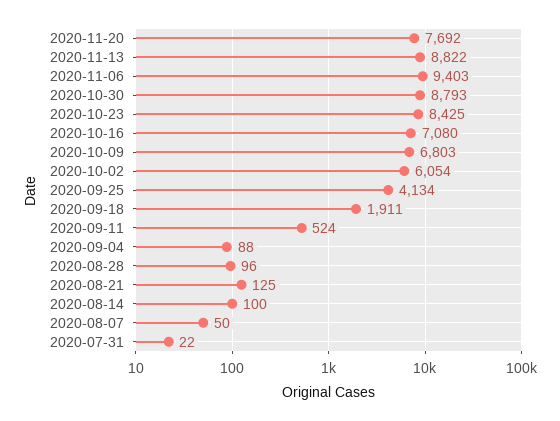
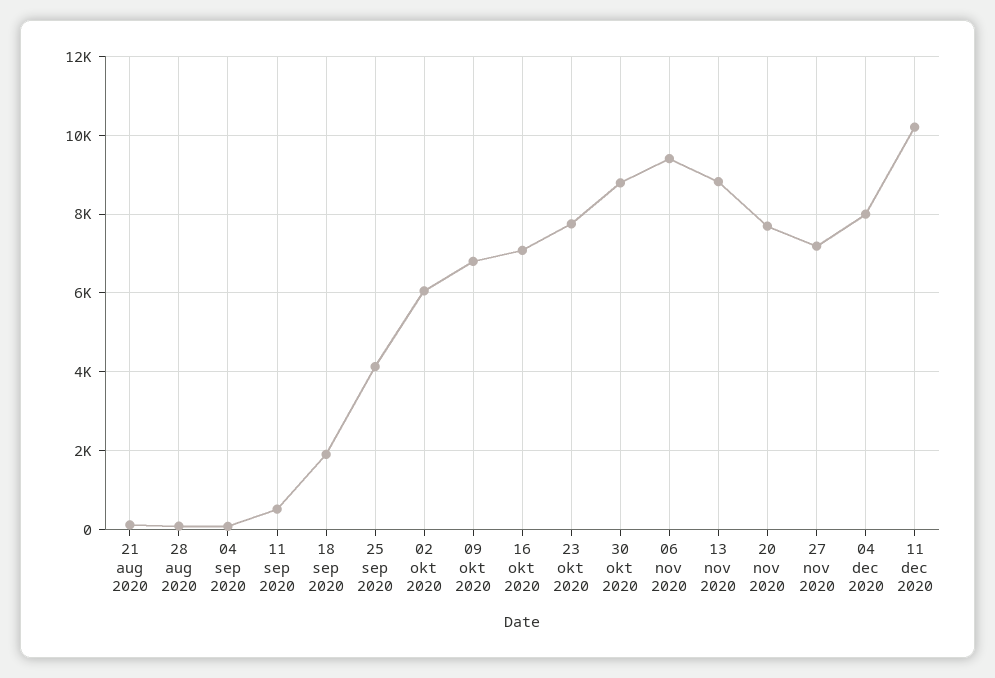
2020-10-23: 8425 -> 7800
2020-08-14: 100 -> none
2020-08-07: 50 -> none
2020-07-31: 22 -> none
27 nov 2020: none -> 7200
04 dec 2020: none -> 8000
11 dec 2020: none -> 10200

